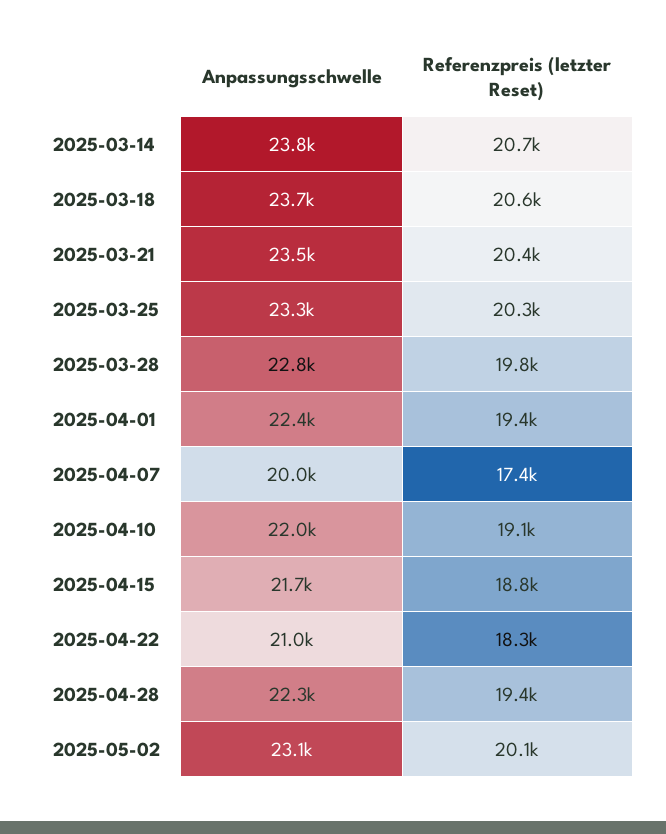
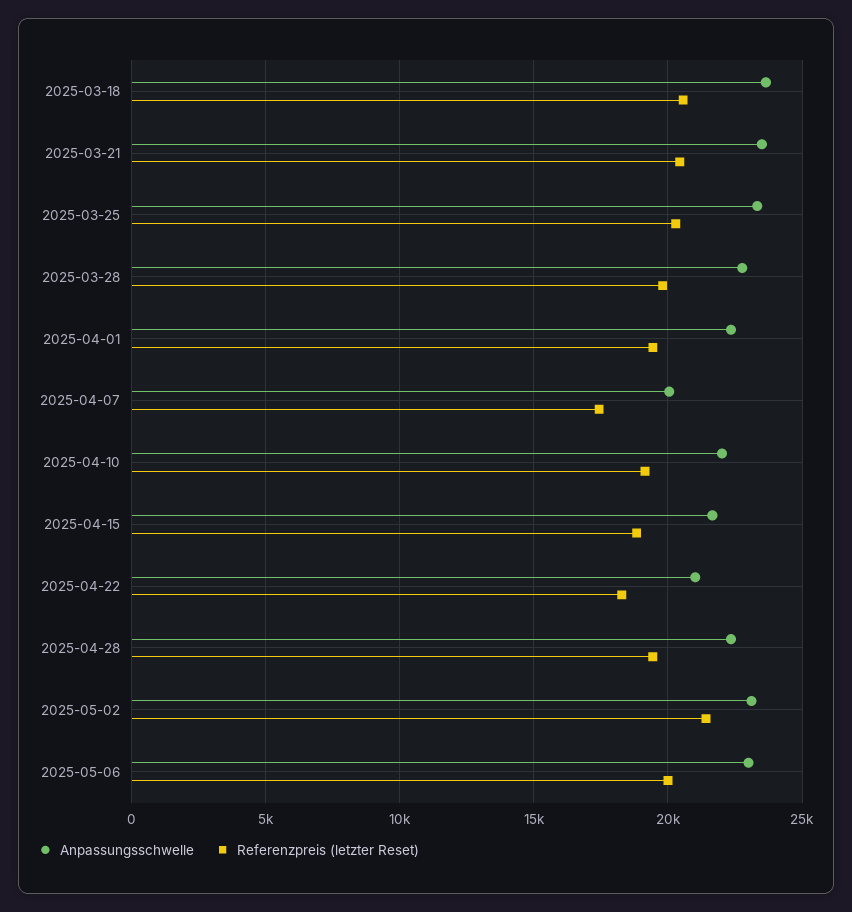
Anpassungsschwelle, 2025-03-14: 23800 -> none
Referenzpreis (letzter Reset), 2025-03-14: 20700 -> none
Referenzpreis (letzter Reset), 2025-05-02: 20100 -> 21500
Anpassungsschwelle, 2025-05-06: none -> 23000
Referenzpreis (letzter Reset), 2025-05-06: none -> 20000

